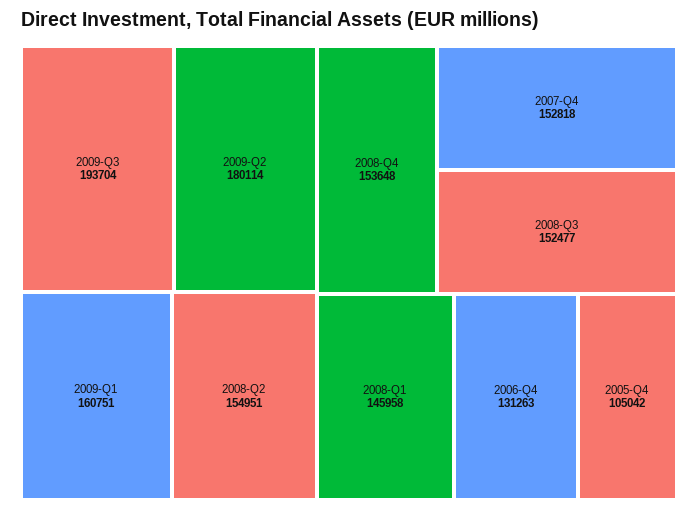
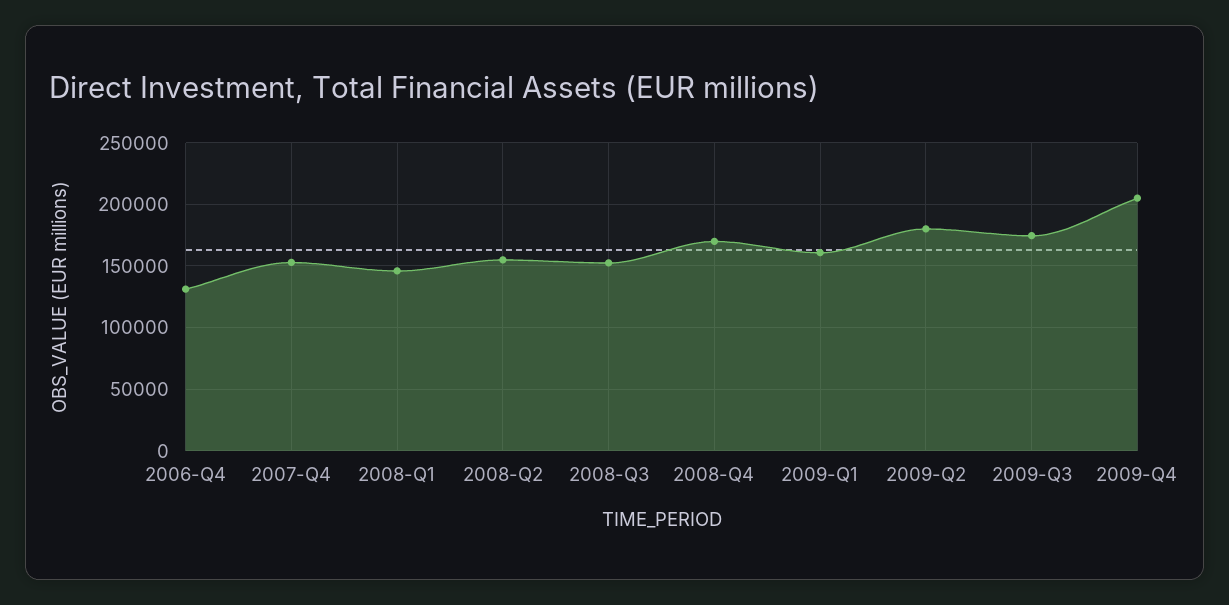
2009-Q3: 193704 -> 175000
2008-Q4: 153648 -> 170000
2005-Q4: 105042 -> none
2009-Q4: none -> 205000

